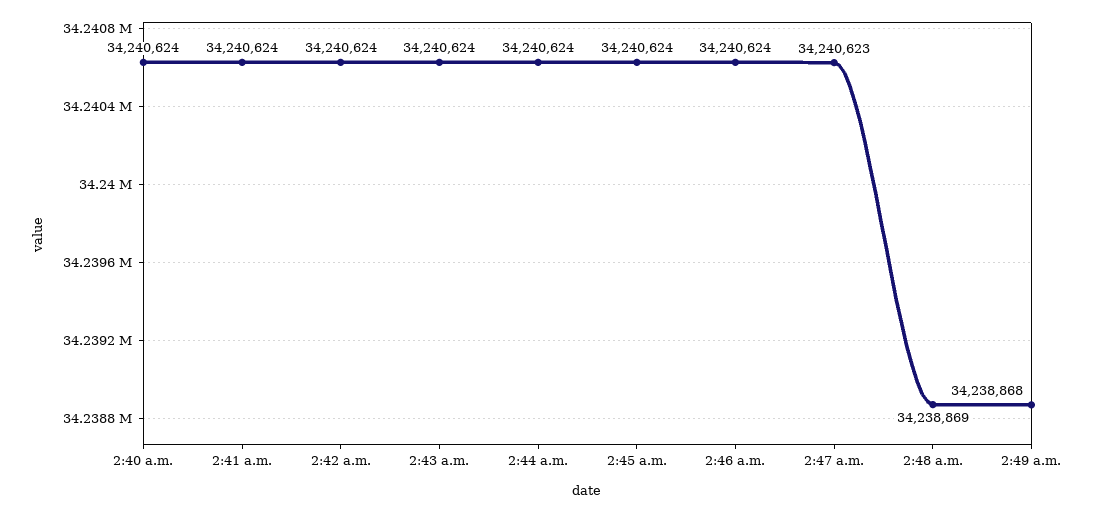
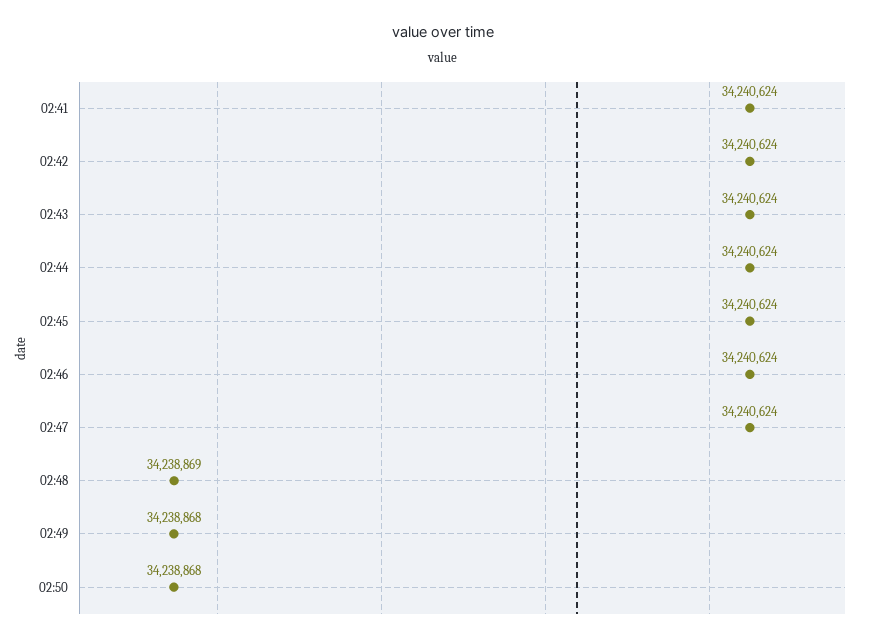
2:40 a.m.: 34240624 -> none
2:47 a.m.: 34240623 -> 34240624
02:50: none -> 34238868

